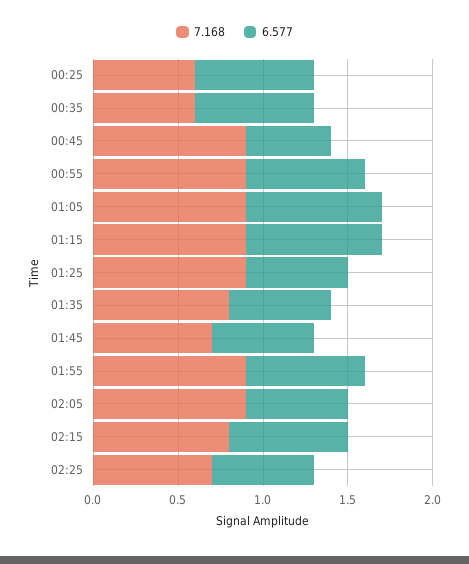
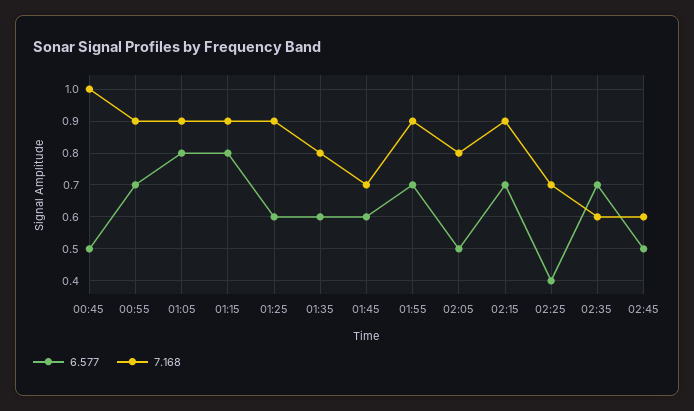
7.168, 00:25: 0.6 -> none
6.577, 00:25: 0.7 -> none
7.168, 00:35: 0.6 -> none
6.577, 00:35: 0.7 -> none
7.168, 00:45: 0.9 -> 1
7.168, 02:05: 0.9 -> 0.8
6.577, 02:05: 0.6 -> 0.5
7.168, 02:15: 0.8 -> 0.9
6.577, 02:25: 0.6 -> 0.4
6.577, 02:35: none -> 0.7
7.168, 02:35: none -> 0.6
6.577, 02:45: none -> 0.5
7.168, 02:45: none -> 0.6

